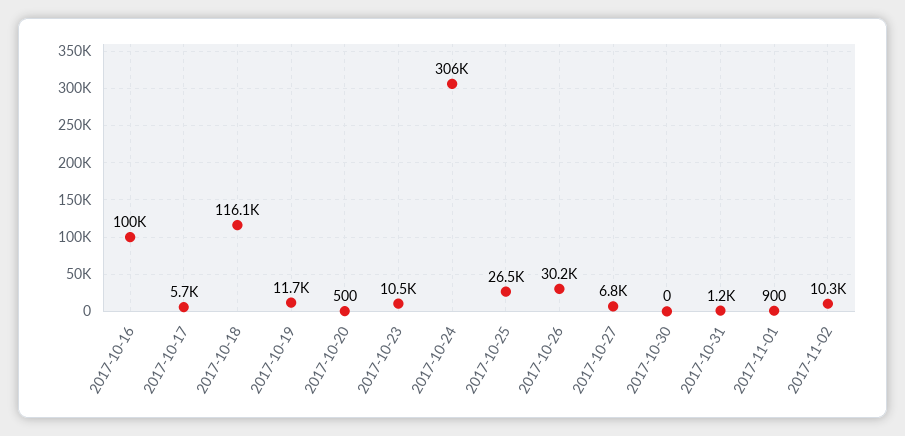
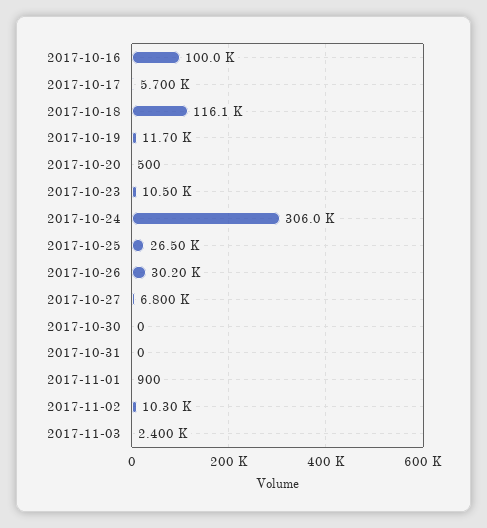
2017-10-31: 1200 -> 0
2017-11-03: none -> 2400

